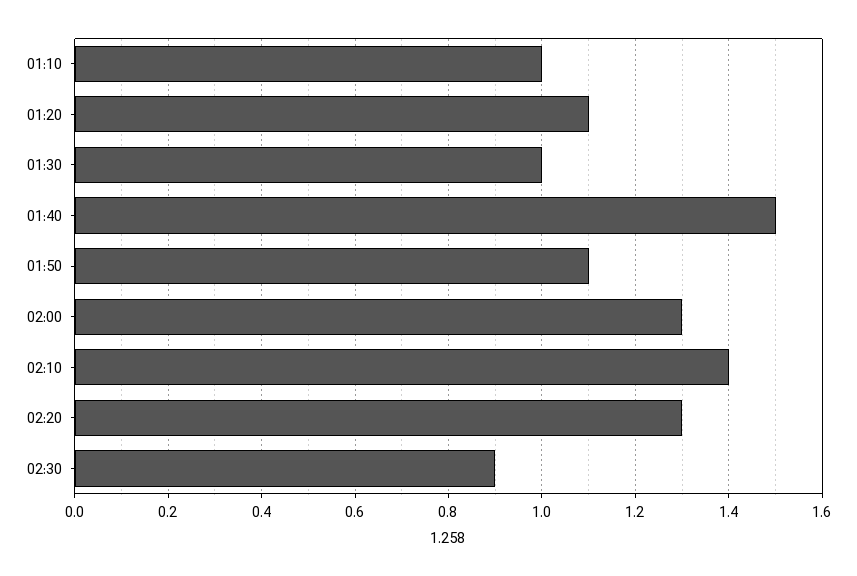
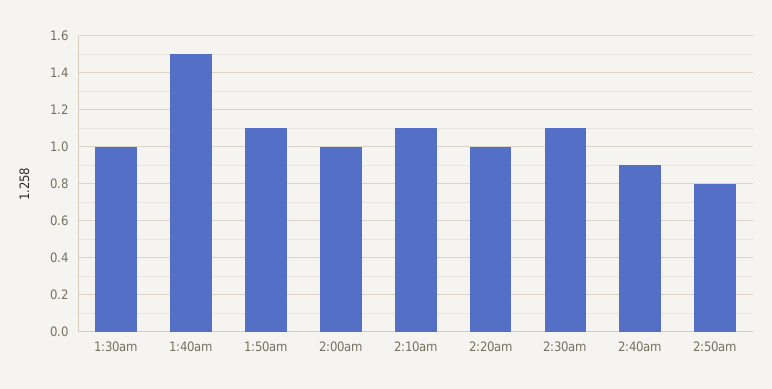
01:10: 1 -> none
01:20: 1.1 -> none
02:00: 1.3 -> 1
02:10: 1.4 -> 1.1
02:20: 1.3 -> 1
02:30: 0.9 -> 1.1
2:40am: none -> 0.9
2:50am: none -> 0.8

